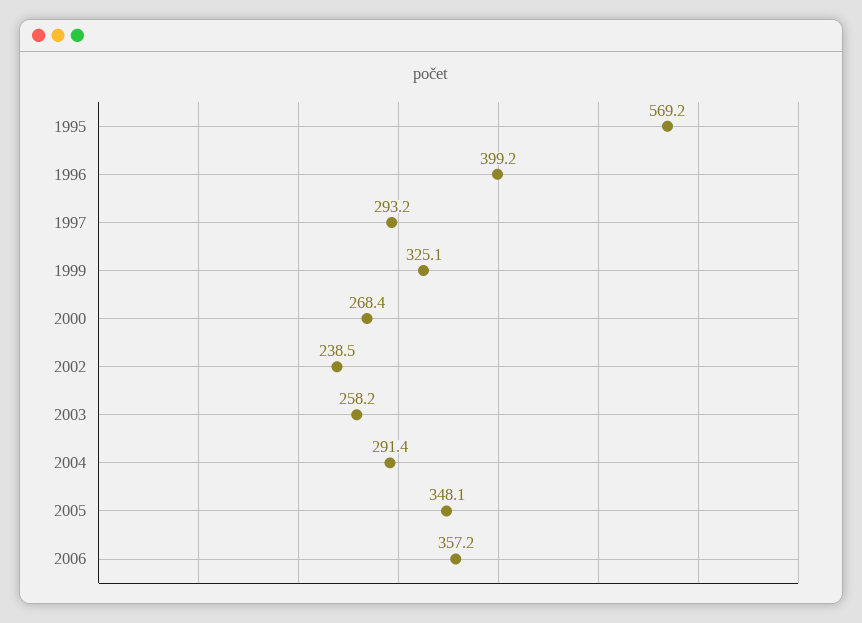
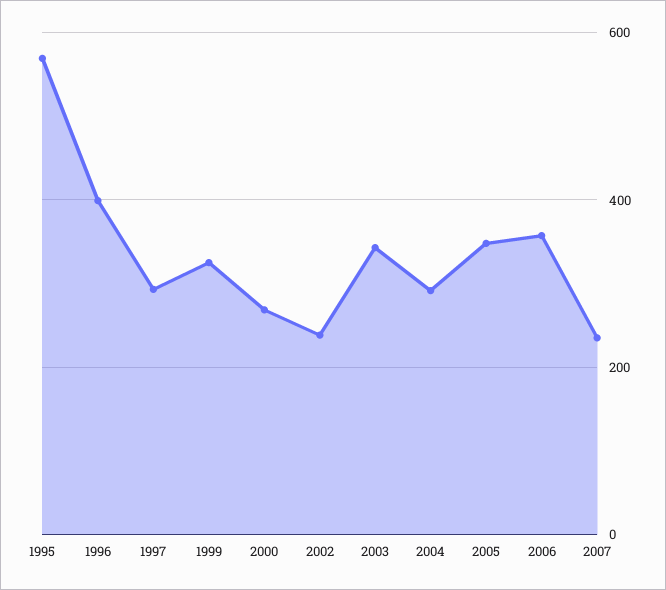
2003: 258.2 -> 340
2007: none -> 240

